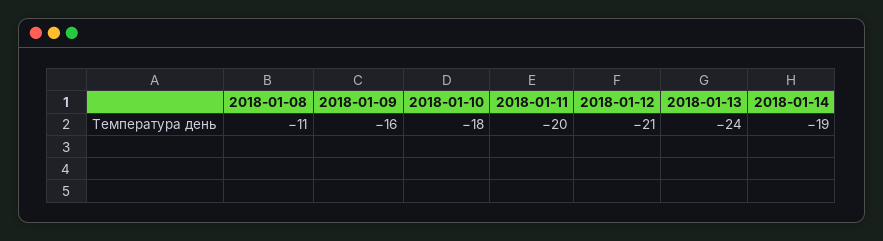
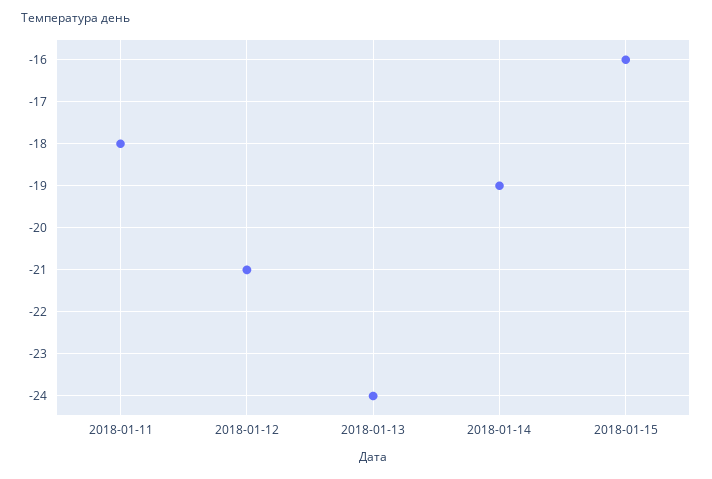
2018-01-08: -11 -> none
2018-01-09: -16 -> none
2018-01-10: -18 -> none
2018-01-11: -20 -> -18
2018-01-15: none -> -16

